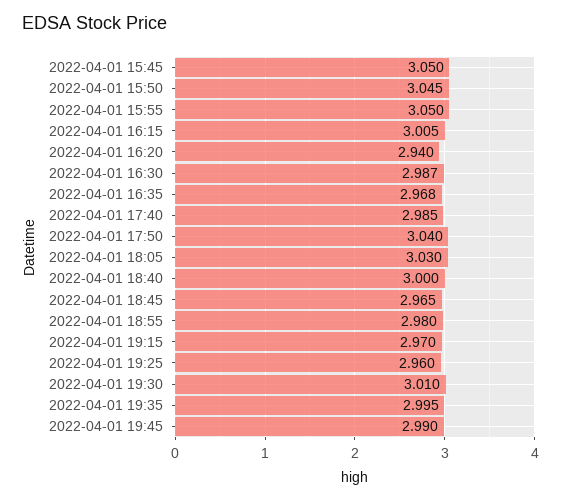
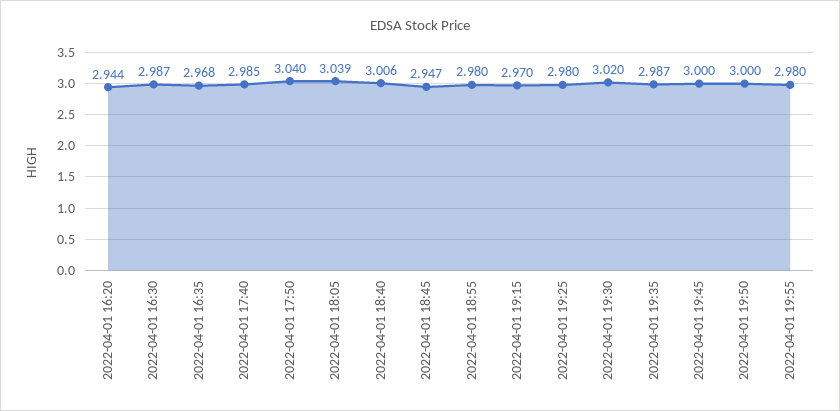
2022-04-01 15:45: 3.05 -> none
2022-04-01 15:50: 3.045 -> none
2022-04-01 15:55: 3.05 -> none
2022-04-01 16:15: 3.005 -> none
2022-04-01 16:20: 2.94 -> 2.944
2022-04-01 18:05: 3.03 -> 3.039
2022-04-01 18:40: 3 -> 3.006
2022-04-01 18:45: 2.965 -> 2.947
2022-04-01 19:25: 2.96 -> 2.98
2022-04-01 19:30: 3.01 -> 3.02
2022-04-01 19:35: 2.995 -> 2.987
2022-04-01 19:45: 2.99 -> 3
2022-04-01 19:50: none -> 3
2022-04-01 19:55: none -> 2.98

